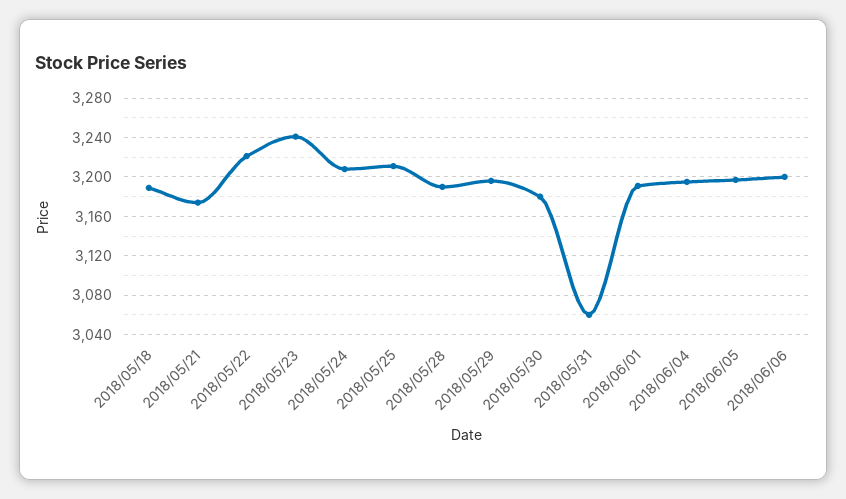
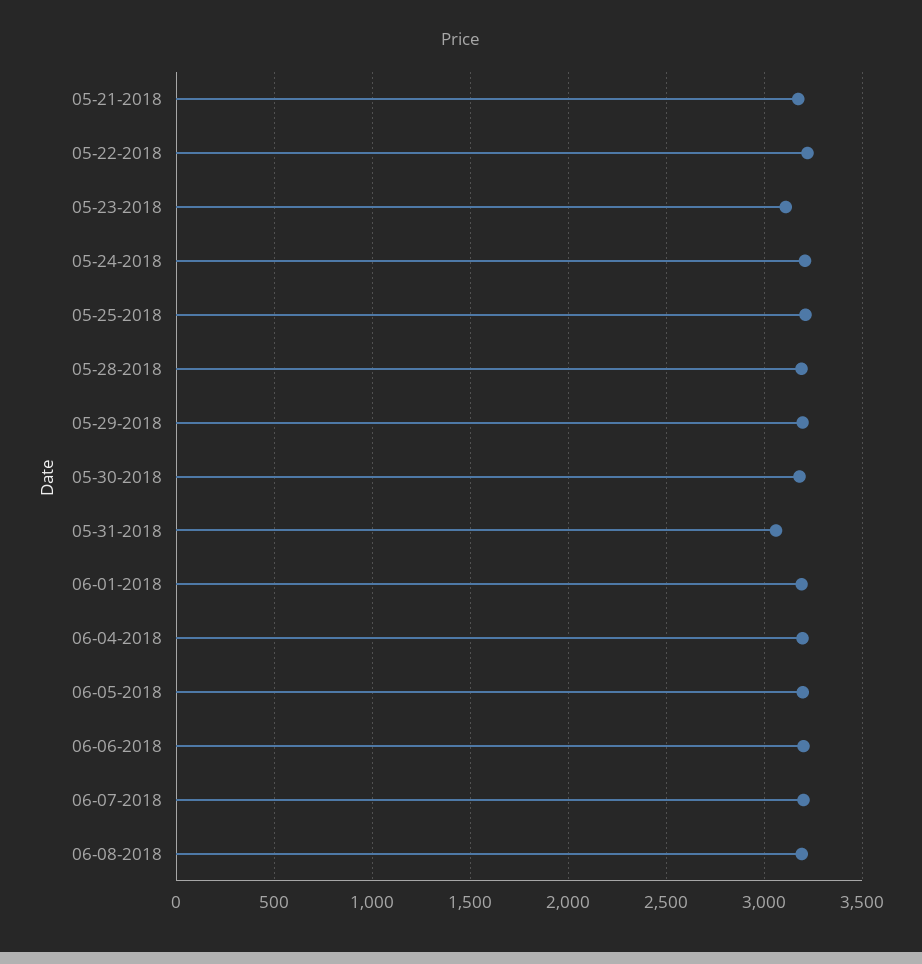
2018/05/18: 3190 -> none
2018/05/23: 3240 -> 3100
06-07-2018: none -> 3200
06-08-2018: none -> 3200

